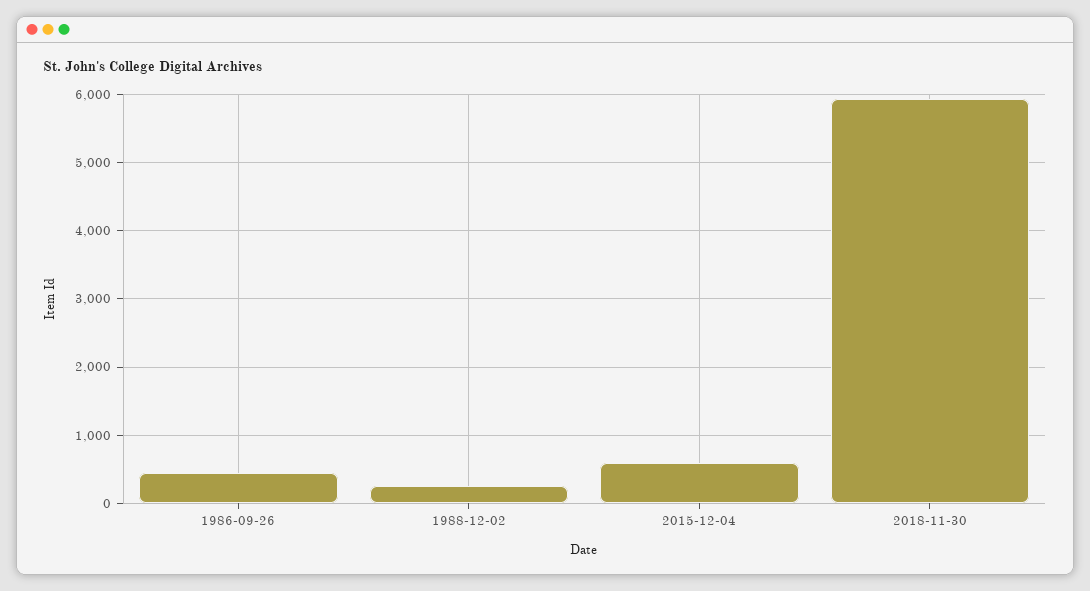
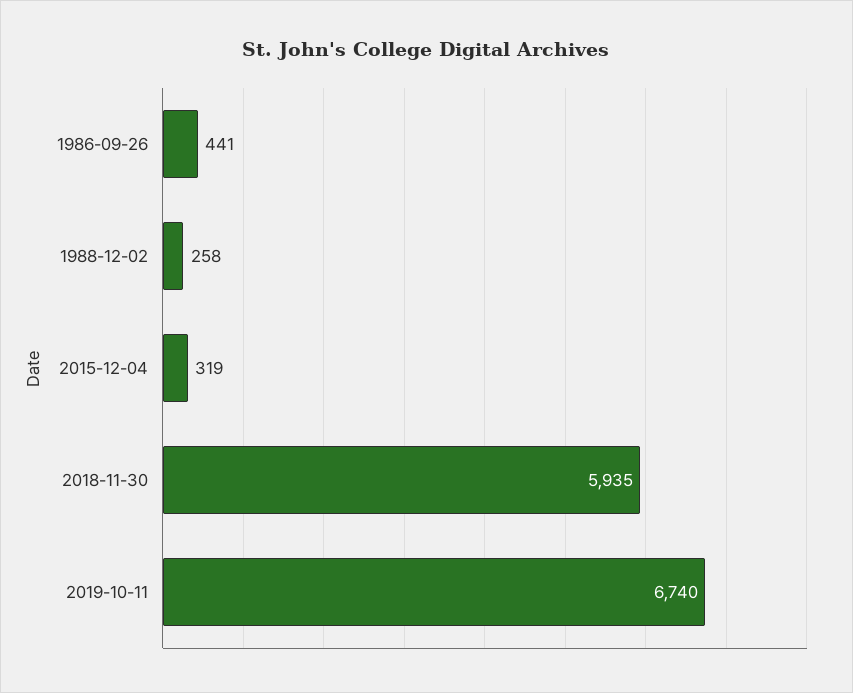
2015-12-04: 600 -> 319
2019-10-11: none -> 6740

